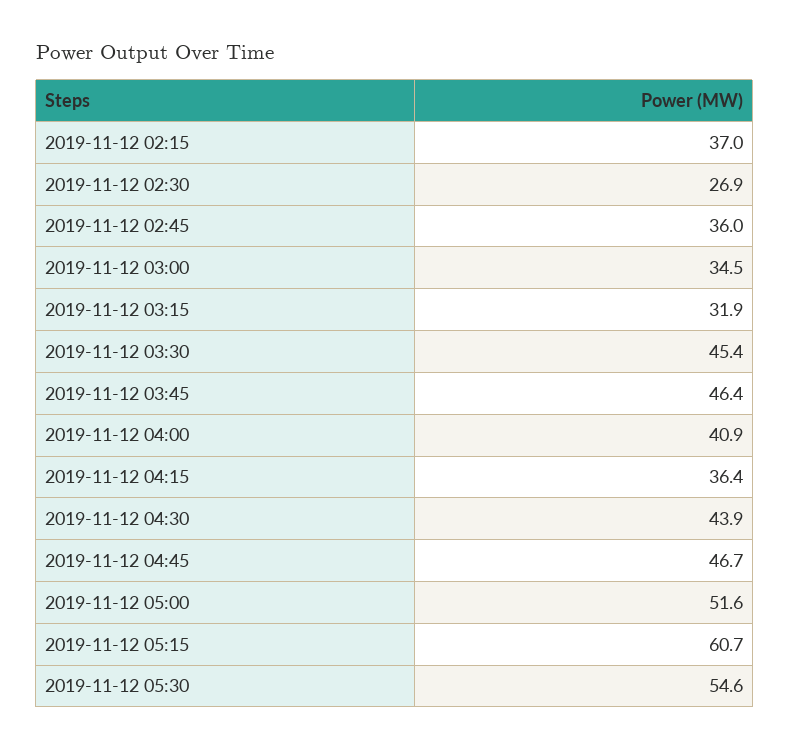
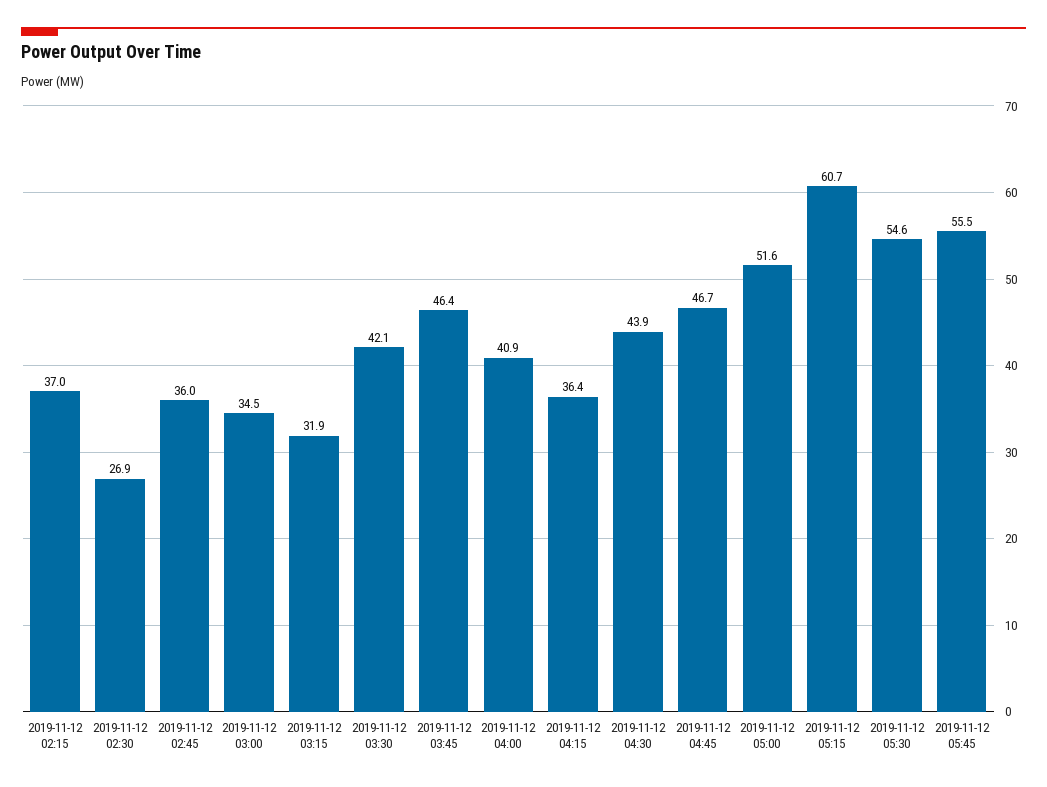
2019-11-12 03:30: 45.4 -> 42.1
2019-11-12 05:45: none -> 55.5

